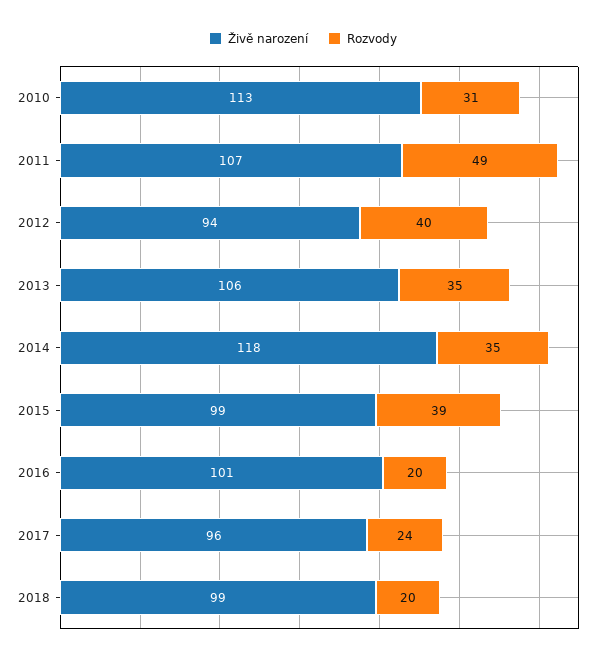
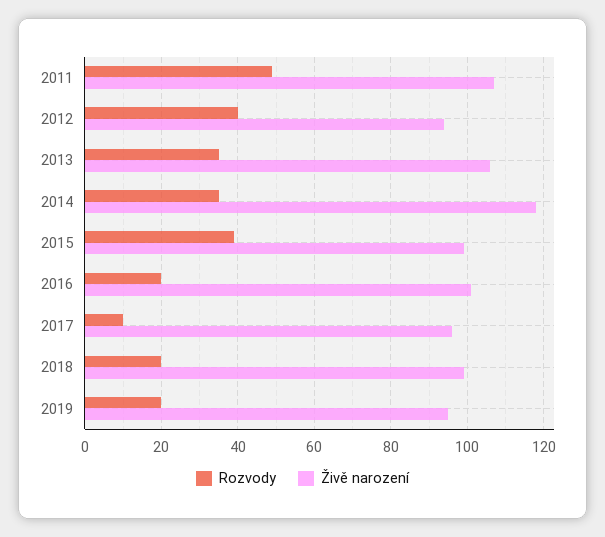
Živě narození, 2010: 113 -> none
Rozvody, 2010: 31 -> none
Rozvody, 2017: 24 -> 10
Rozvody, 2019: none -> 20
Živě narození, 2019: none -> 95

